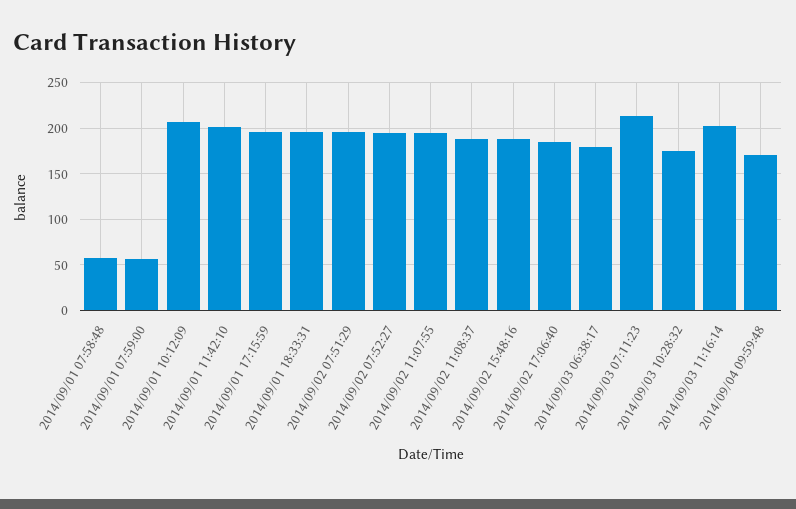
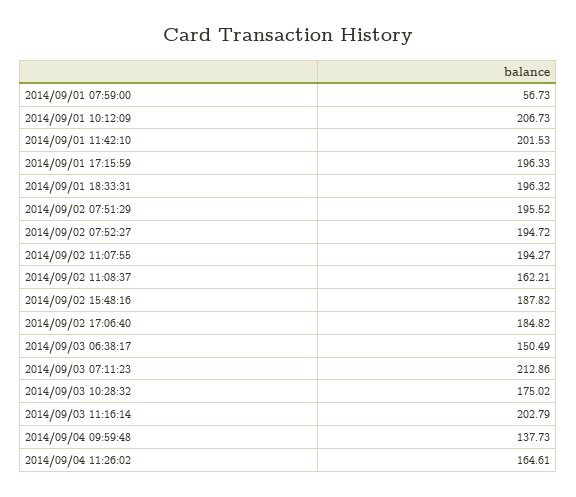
2014/09/01 07:58:48: 60 -> none
2014/09/02 11:08:37: 190 -> 162.21
2014/09/03 06:38:17: 180 -> 150.49
2014/09/04 09:59:48: 170 -> 137.73
2014/09/04 11:26:02: none -> 164.61

